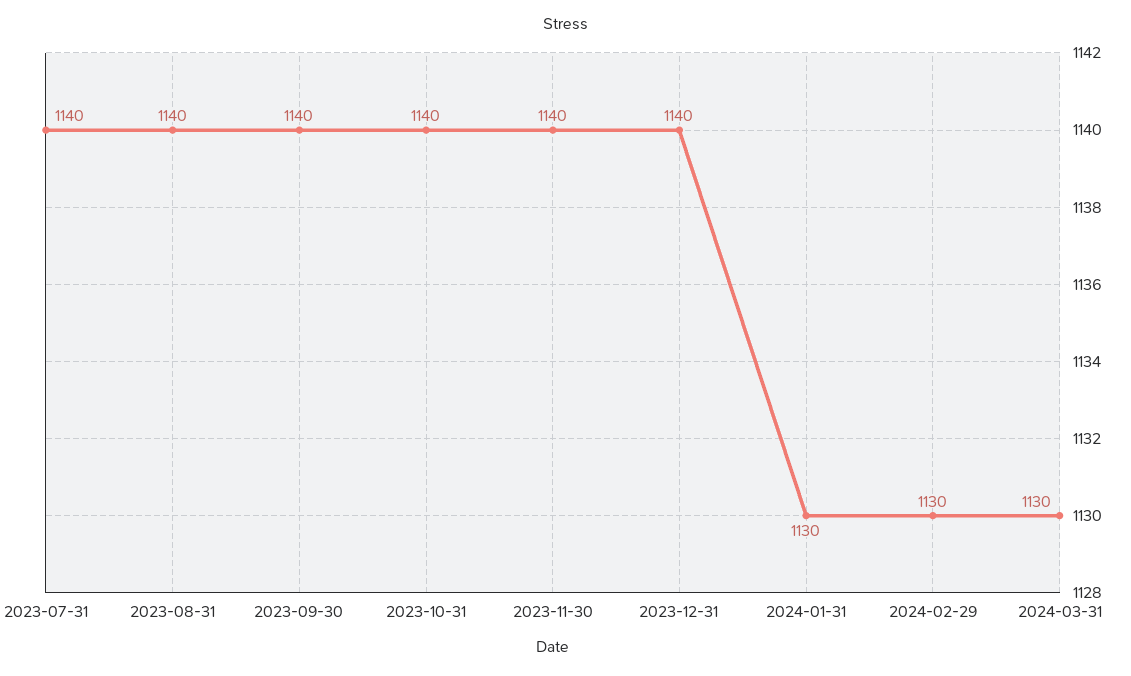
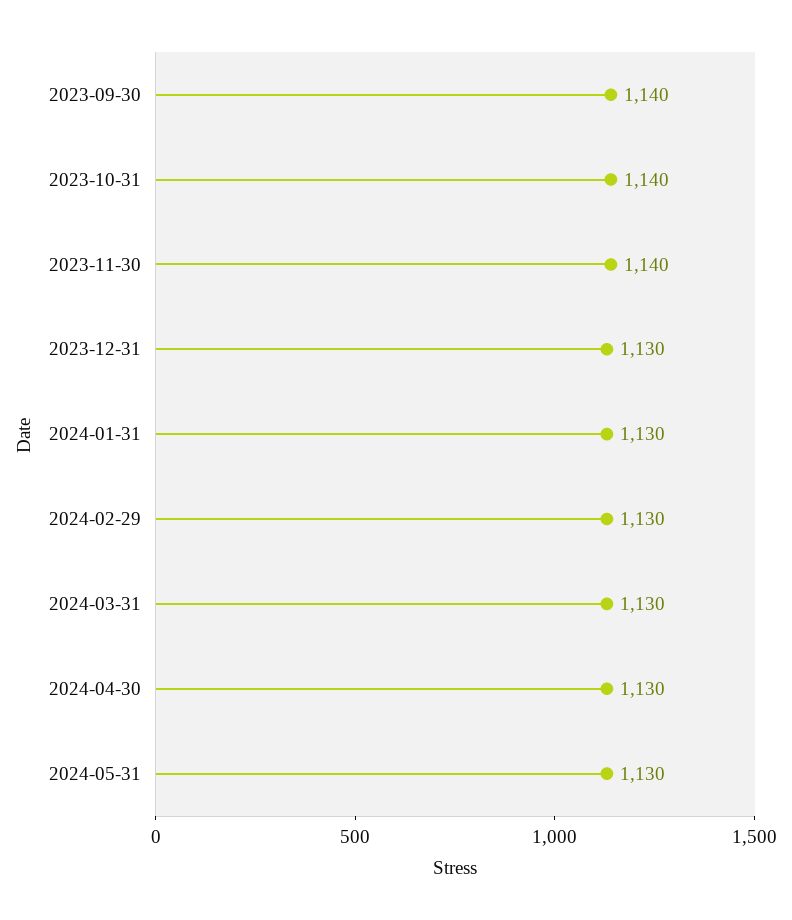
2023-07-31: 1140 -> none
2023-08-31: 1140 -> none
2023-12-31: 1140 -> 1130
2024-04-30: none -> 1130
2024-05-31: none -> 1130

